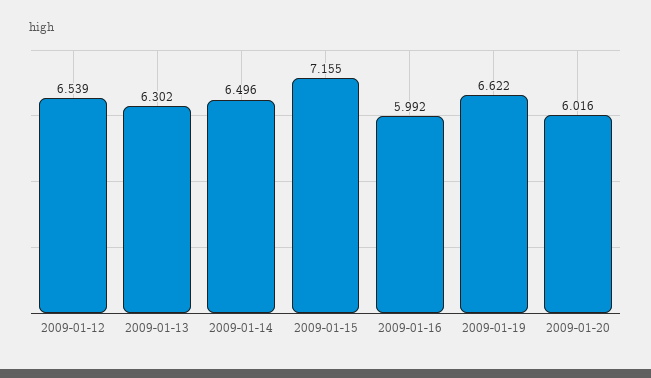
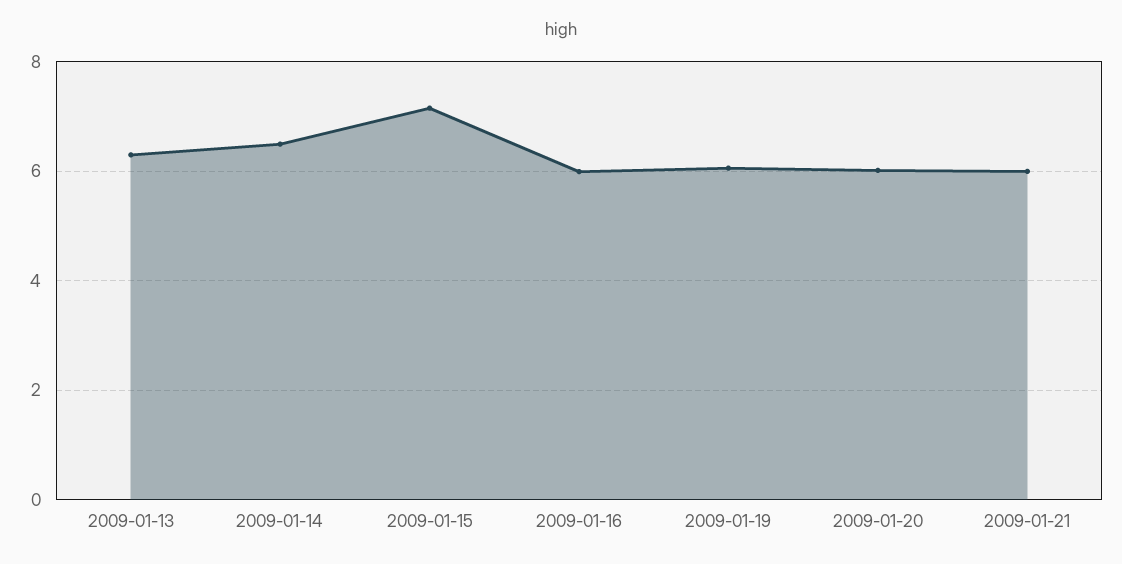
2009-01-12: 6.539 -> none
2009-01-19: 6.622 -> 6
2009-01-21: none -> 6

